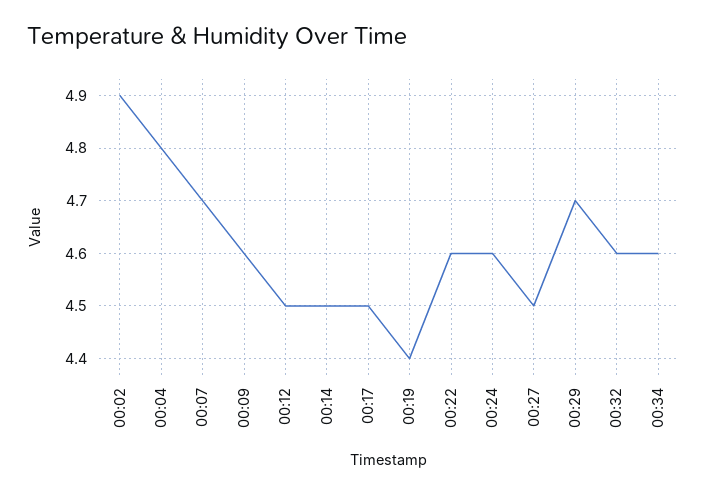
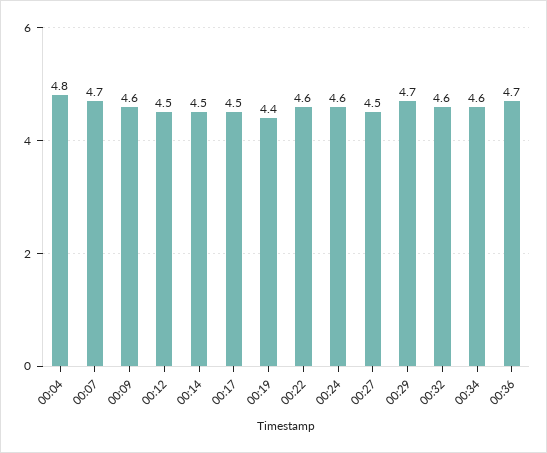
00:02: 4.9 -> none
00:36: none -> 4.7

